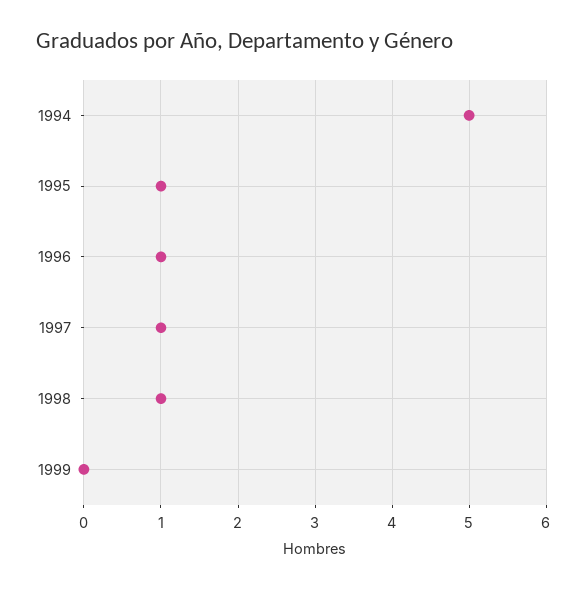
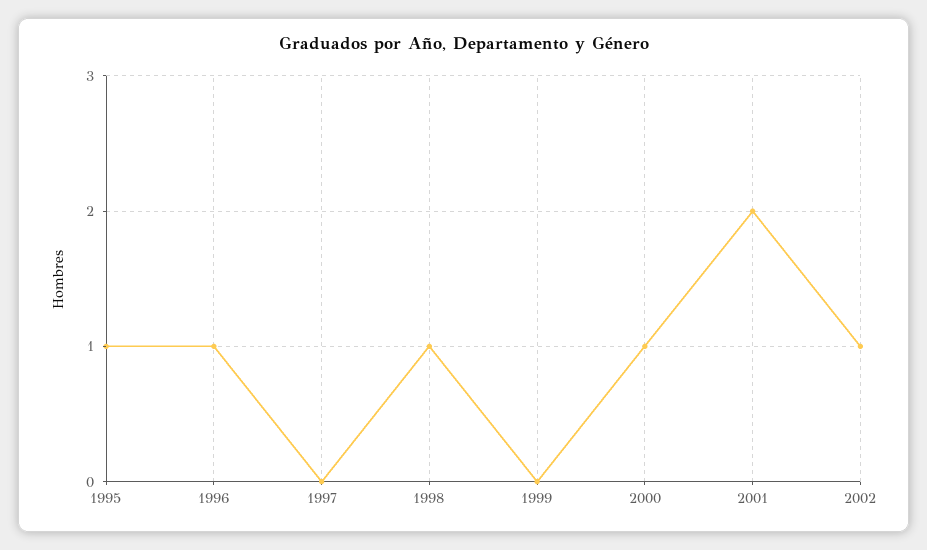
1994: 5 -> none
1997: 1 -> 0
2000: none -> 1
2001: none -> 2
2002: none -> 1

